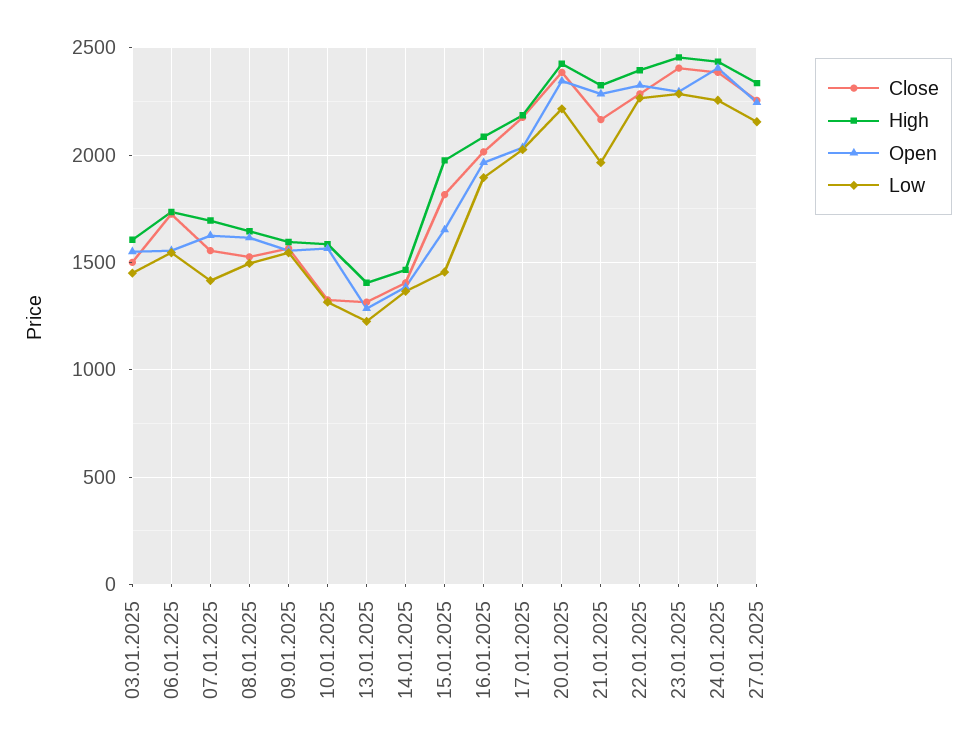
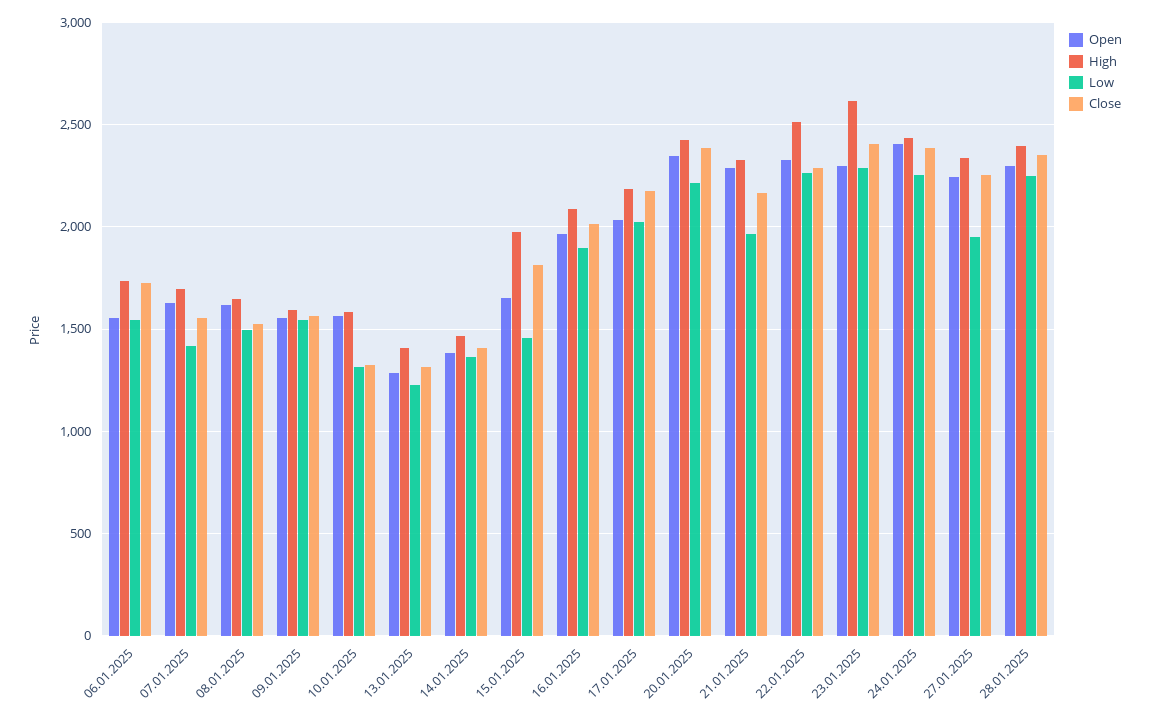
Close, 03.01.2025: 1500 -> none
High, 03.01.2025: 1600 -> none
Open, 03.01.2025: 1550 -> none
Low, 03.01.2025: 1450 -> none
High, 22.01.2025: 2400 -> 2500
High, 23.01.2025: 2450 -> 2600
Low, 27.01.2025: 2150 -> 1950
Open, 28.01.2025: none -> 2300
High, 28.01.2025: none -> 2400
Low, 28.01.2025: none -> 2250
Close, 28.01.2025: none -> 2350

